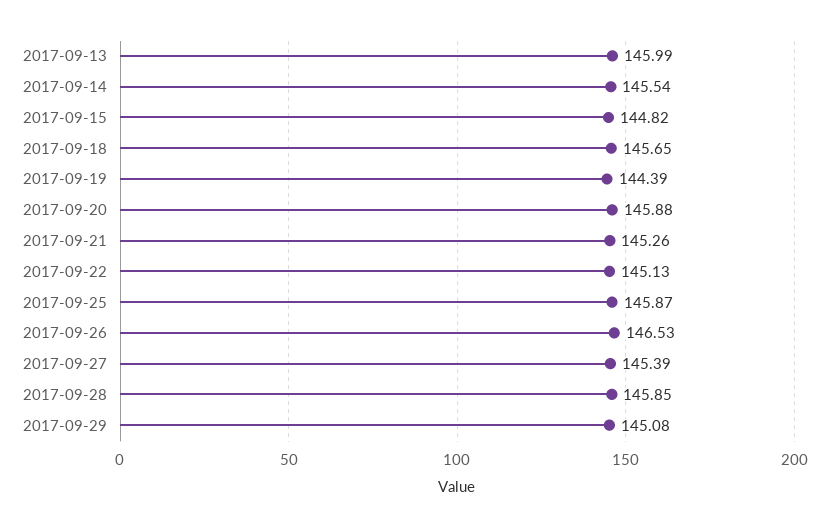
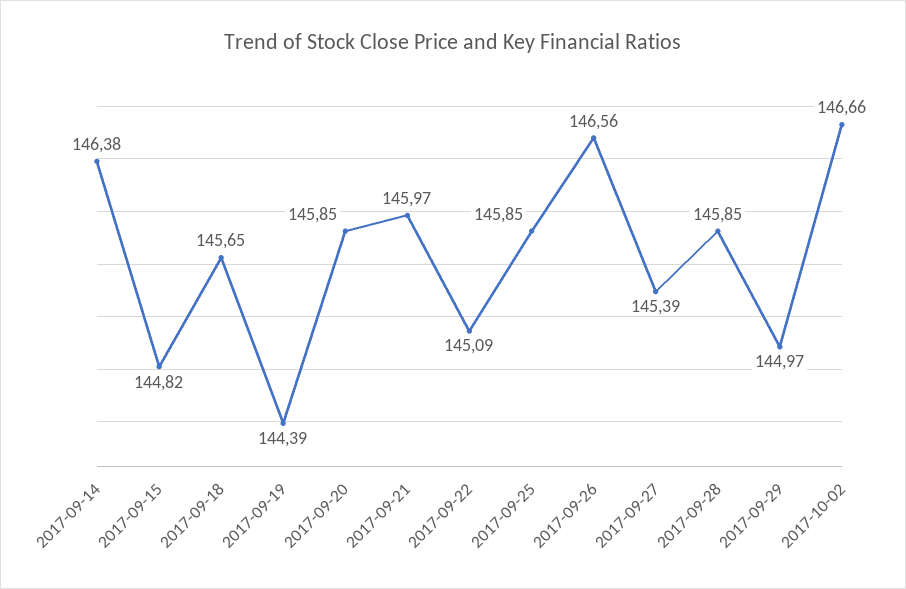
2017-09-13: 145.99 -> none
2017-09-14: 145.54 -> 146.38
2017-09-20: 145.88 -> 145.85
2017-09-21: 145.26 -> 145.97
2017-09-22: 145.13 -> 145.09
2017-09-25: 145.87 -> 145.85
2017-09-26: 146.53 -> 146.56
2017-09-29: 145.08 -> 144.97
2017-10-02: none -> 146.66

